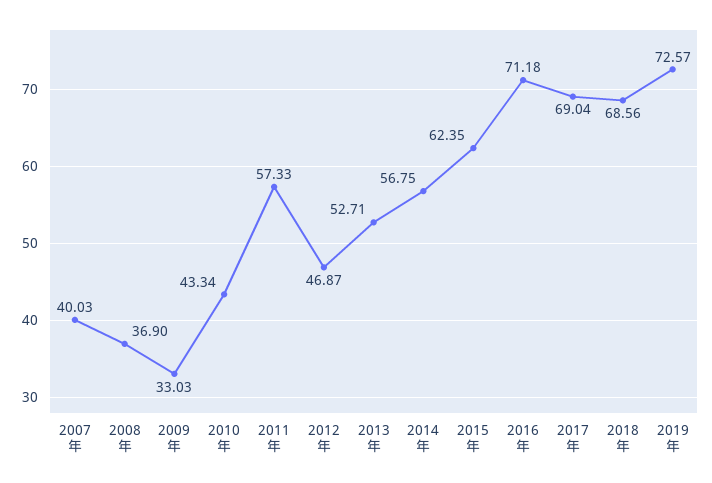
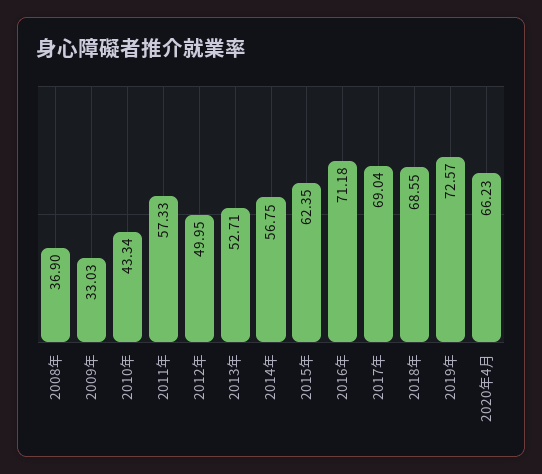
2007年: 40.03 -> none
2012年: 46.87 -> 49.95
2018年: 68.56 -> 68.55
2020年4月: none -> 66.23

